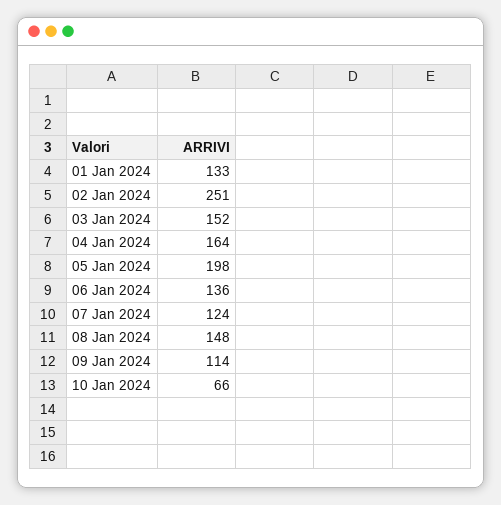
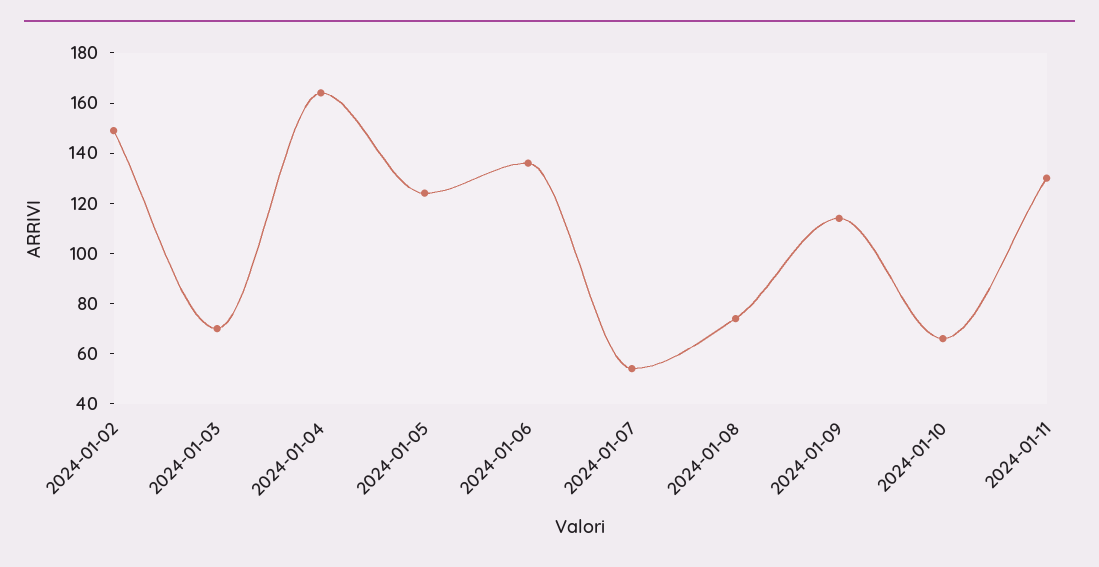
01 Jan 2024: 133 -> none
02 Jan 2024: 251 -> 150
03 Jan 2024: 152 -> 70
05 Jan 2024: 198 -> 125
07 Jan 2024: 124 -> 55
08 Jan 2024: 148 -> 75
2024-01-11: none -> 130

